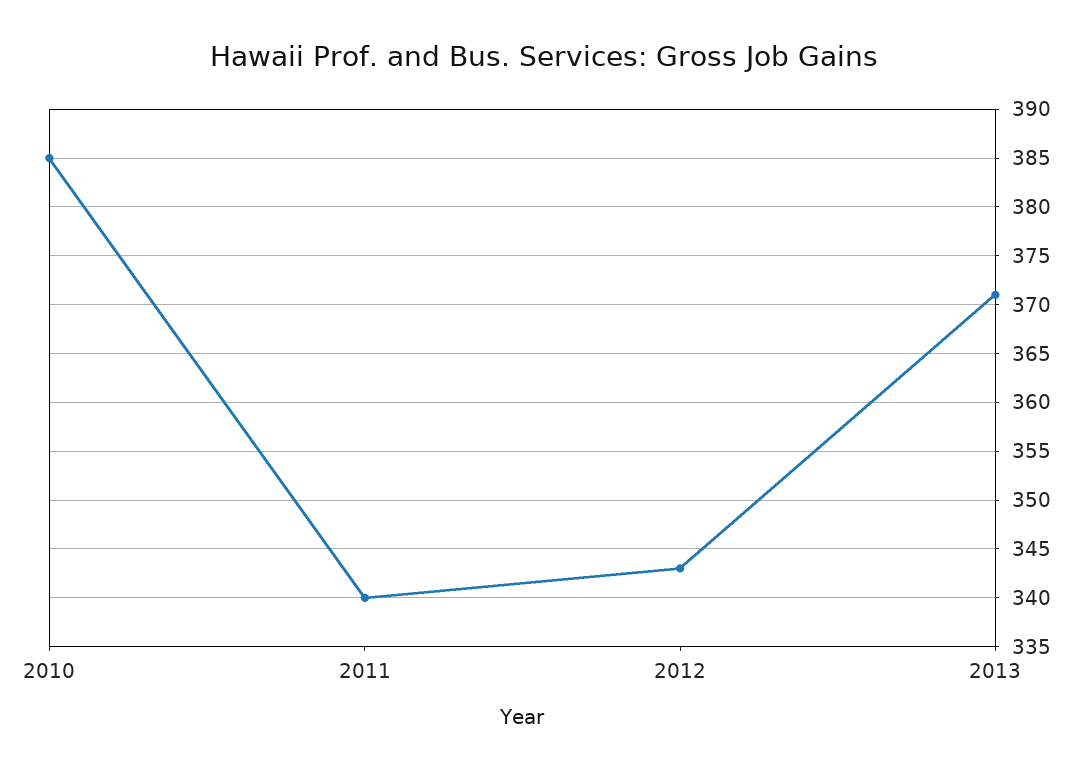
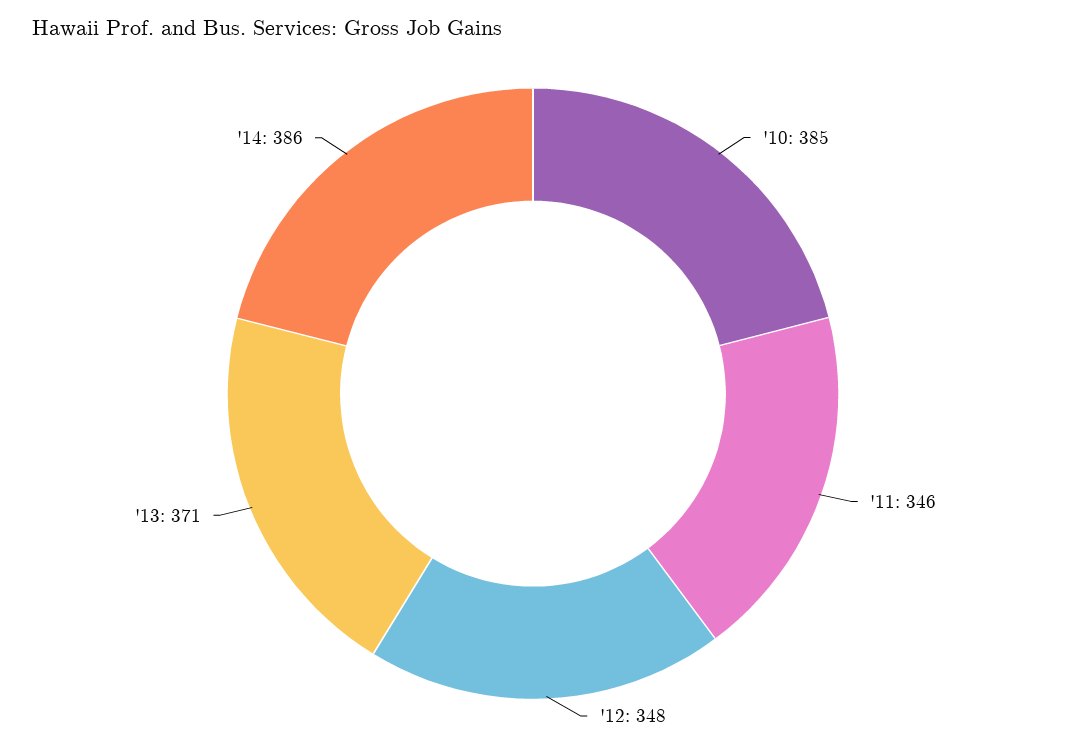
2011: 340 -> 346
2012: 343 -> 348
'14: none -> 386

